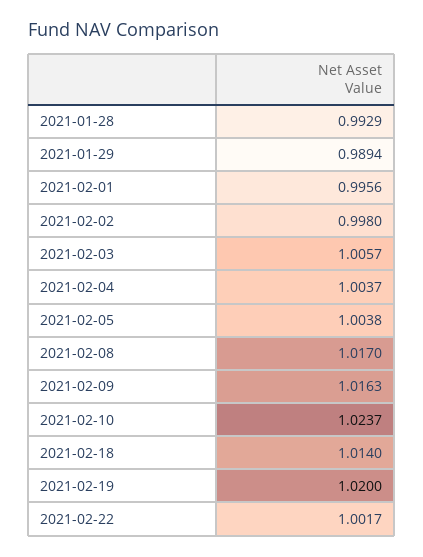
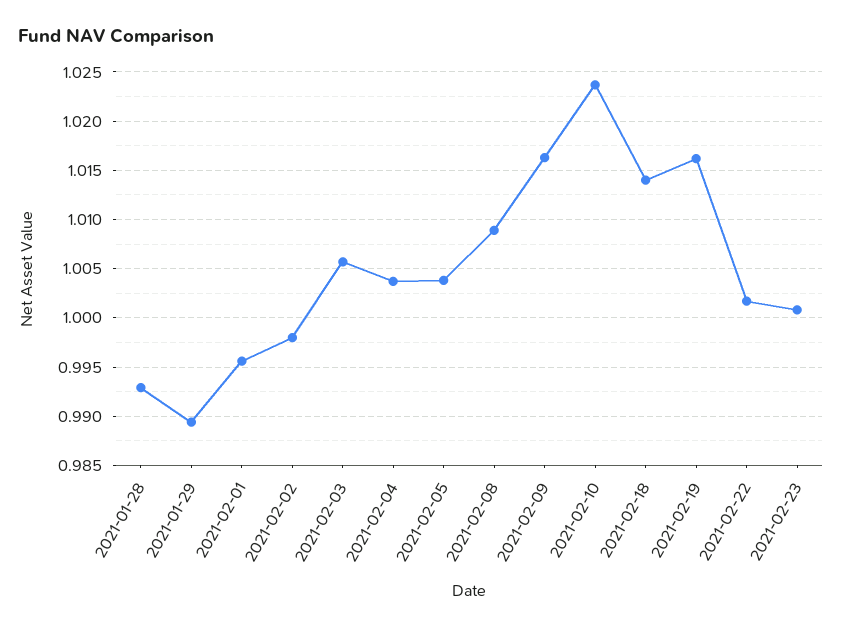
2021-02-08: 1.017 -> 1.009
2021-02-19: 1.02 -> 1.016
2021-02-23: none -> 1.001

